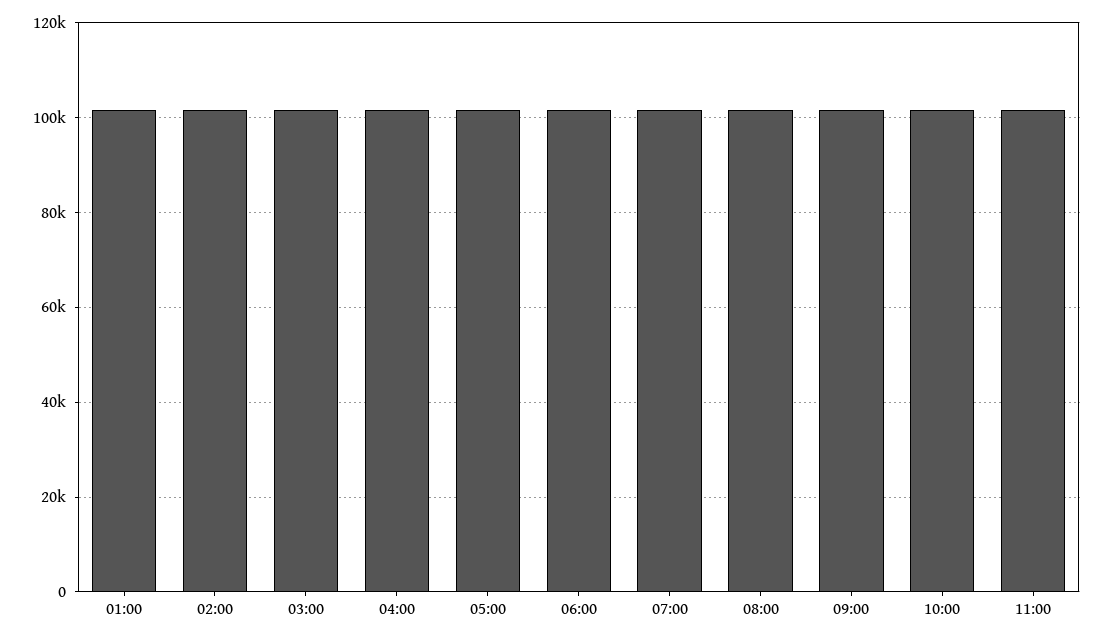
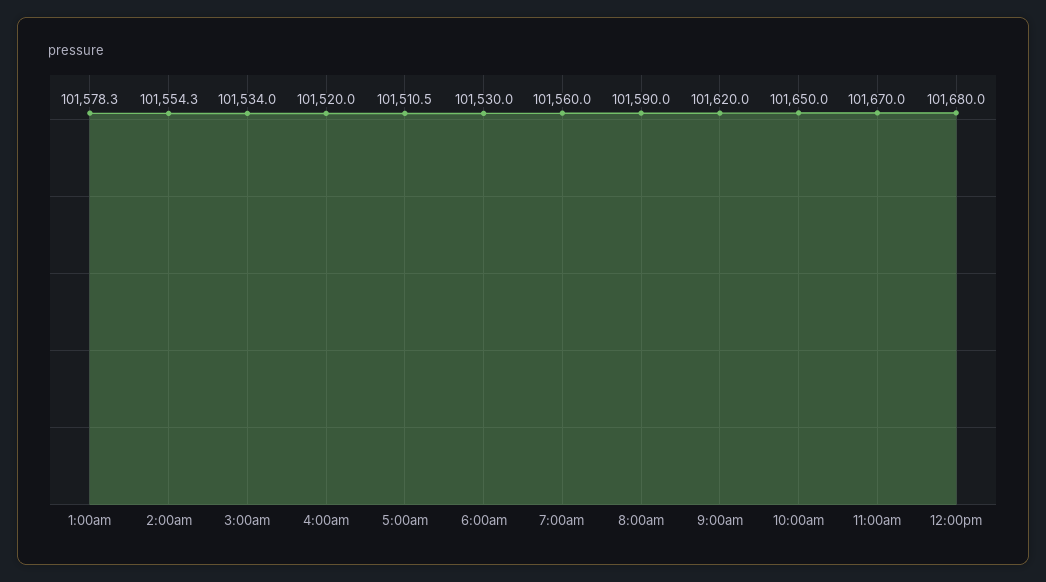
12:00pm: none -> 101680

